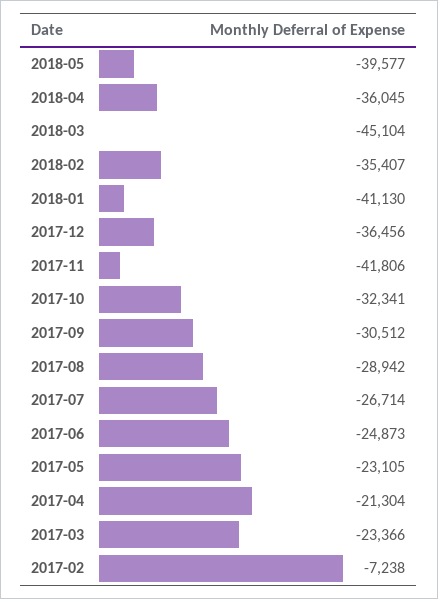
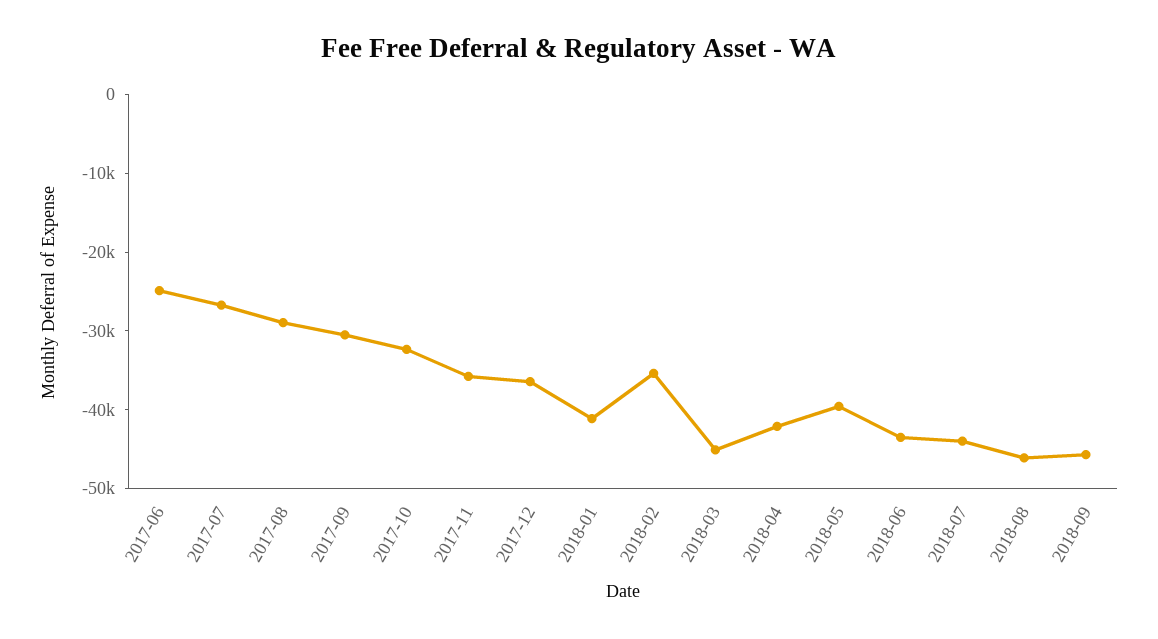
2018-04: -36045 -> -42000
2017-11: -41806 -> -36000
2017-05: -23105 -> none
2017-04: -21304 -> none
2017-03: -23366 -> none
2017-02: -7238 -> none
2018-06: none -> -44000
2018-07: none -> -44000
2018-08: none -> -46000
2018-09: none -> -46000

